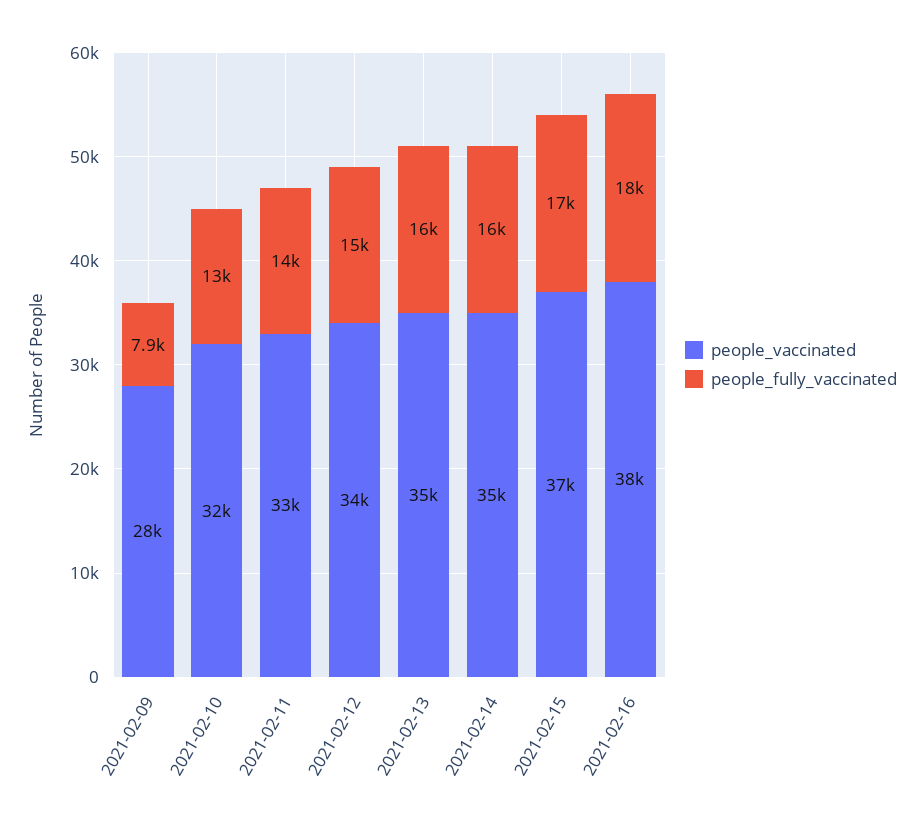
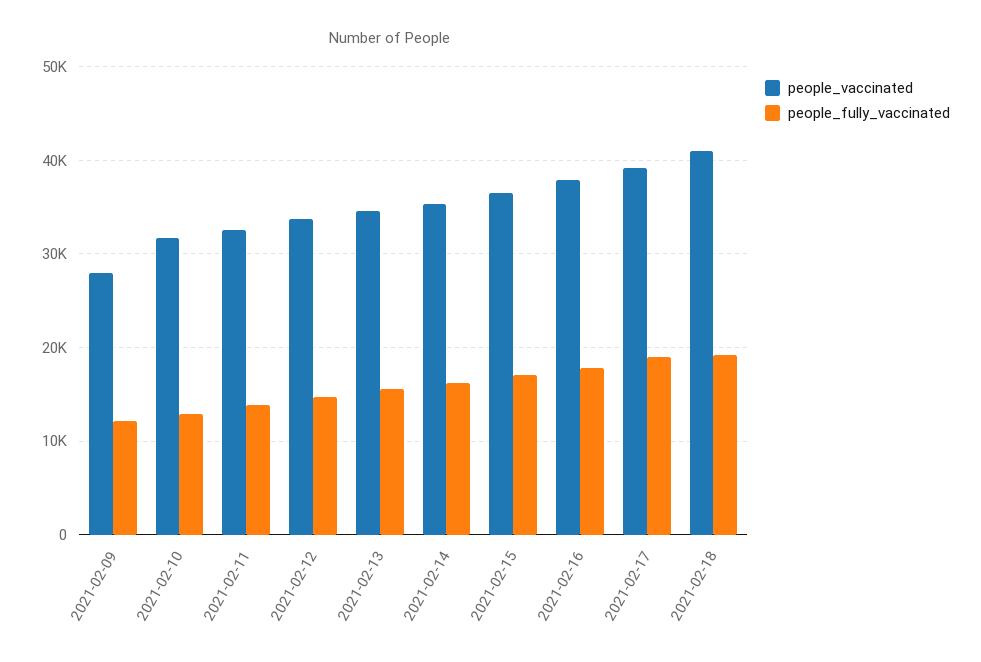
people_fully_vaccinated, 2021-02-09: 7900 -> 12000
people_vaccinated, 2021-02-17: none -> 39000
people_fully_vaccinated, 2021-02-17: none -> 19000
people_vaccinated, 2021-02-18: none -> 41000
people_fully_vaccinated, 2021-02-18: none -> 19000

